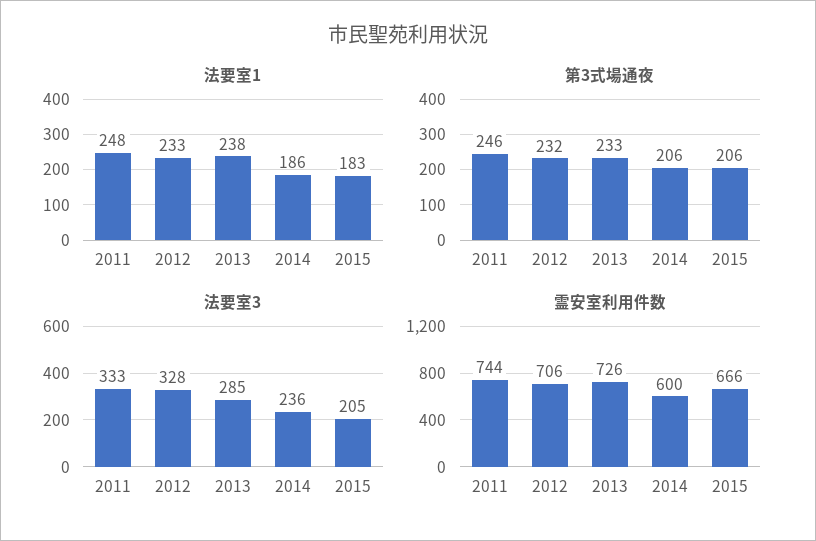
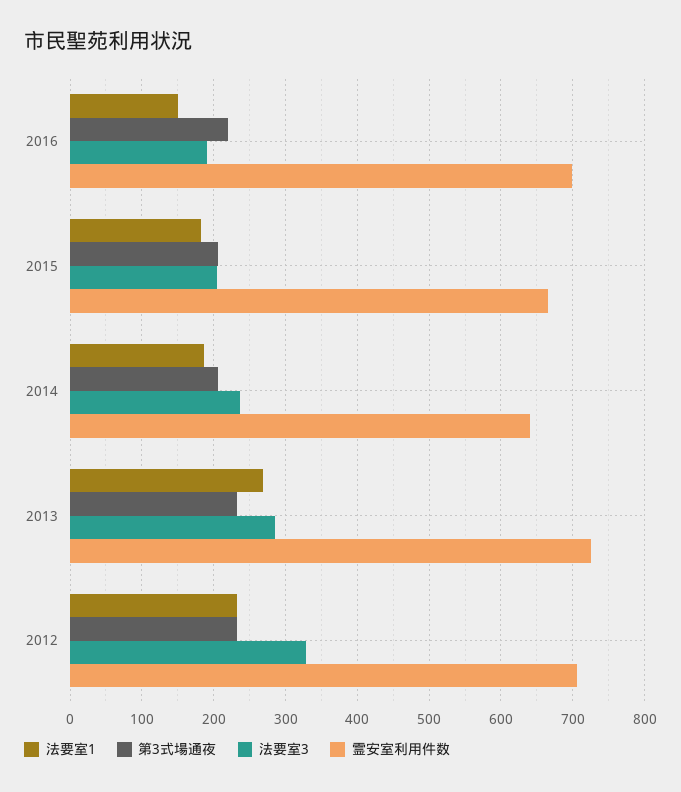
法要室1, 2011: 248 -> none
法要室1, 2013: 238 -> 270
第3式場通夜, 2011: 246 -> none
法要室3, 2011: 333 -> none
霊安室利用件数, 2011: 744 -> none
霊安室利用件数, 2014: 600 -> 640
法要室1, 2016: none -> 150
第3式場通夜, 2016: none -> 220
法要室3, 2016: none -> 190
霊安室利用件数, 2016: none -> 700

